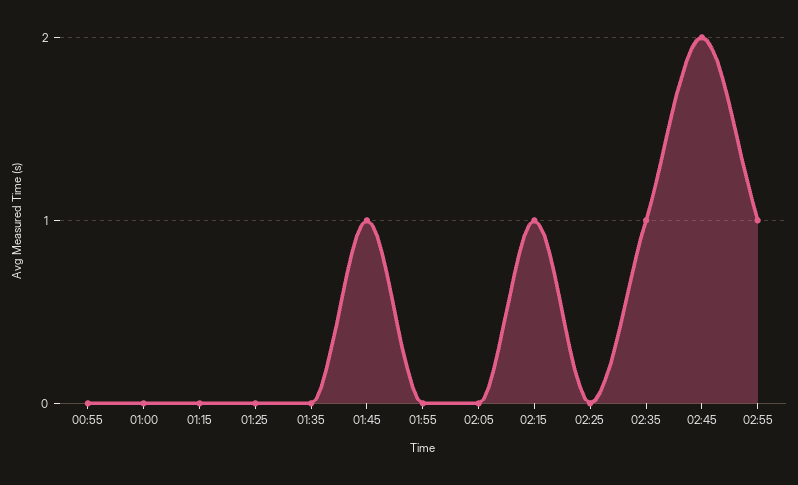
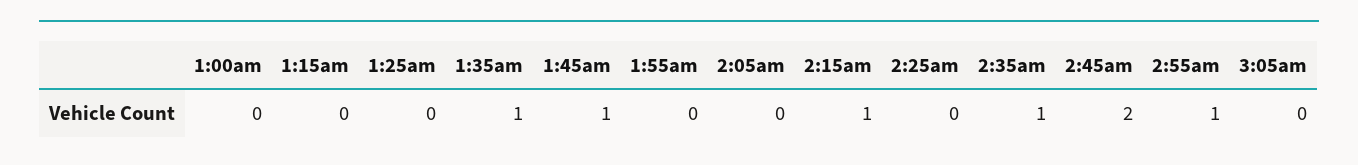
00:55: 0 -> none
01:35: 0 -> 1
3:05am: none -> 0

